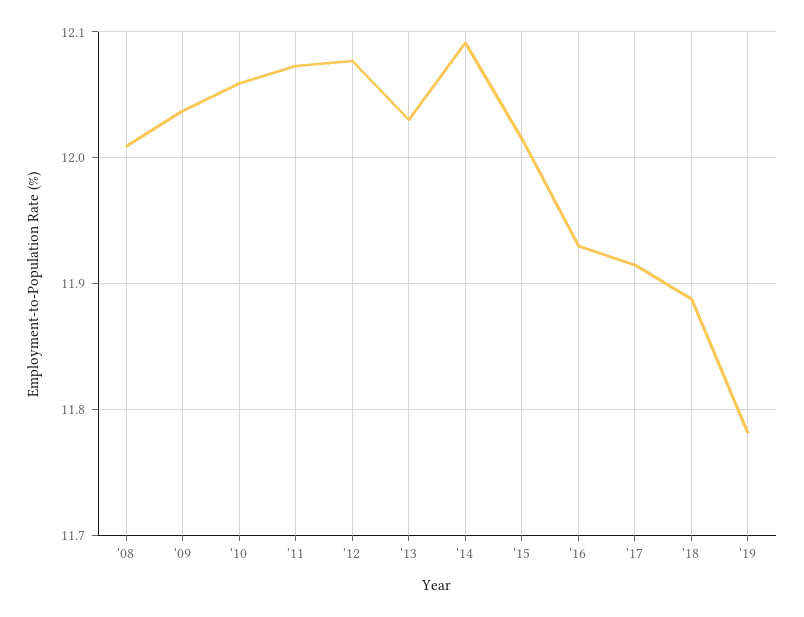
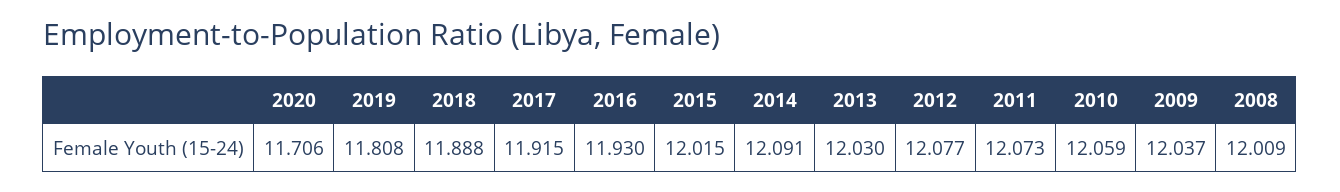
'19: 11.78 -> 11.808
2020: none -> 11.706

